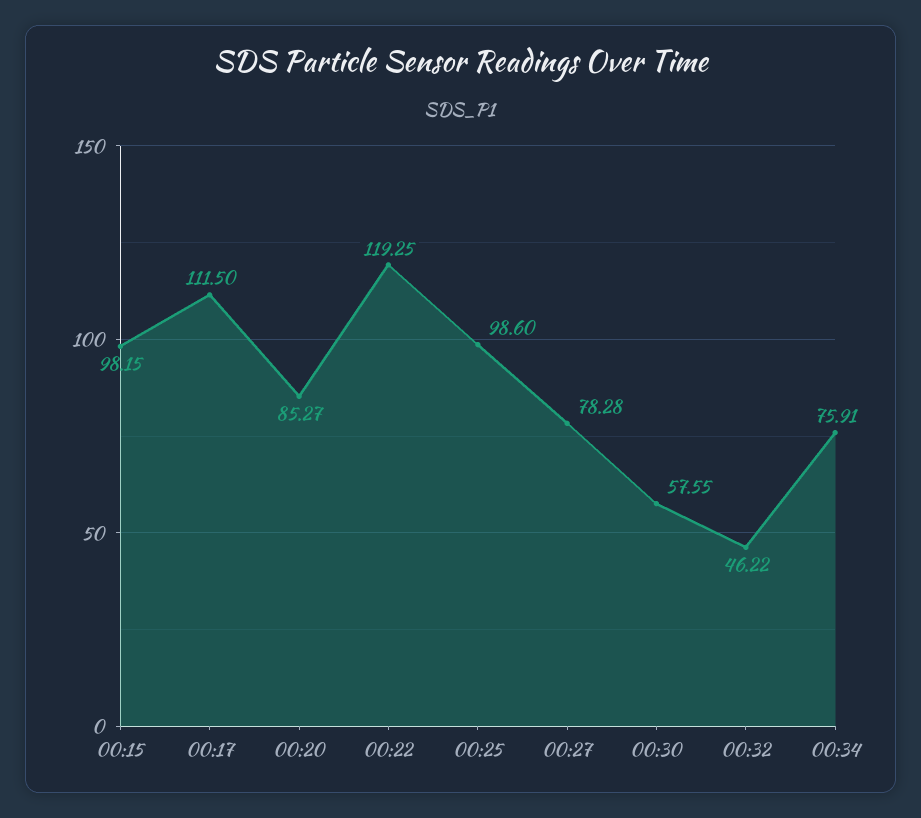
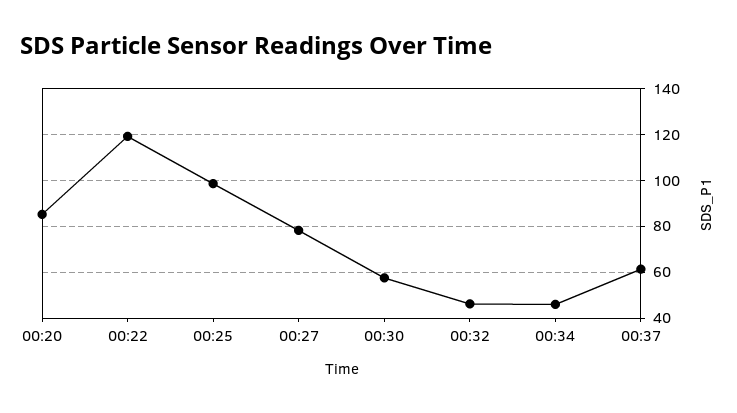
00:15: 98.15 -> none
00:17: 111.5 -> none
00:34: 75.91 -> 45
00:37: none -> 60

